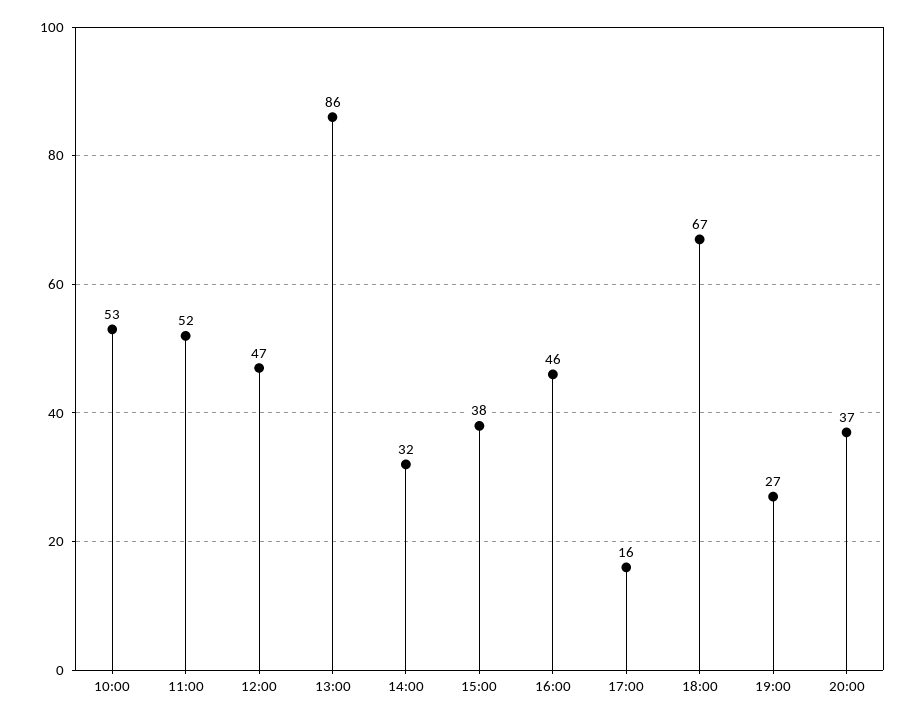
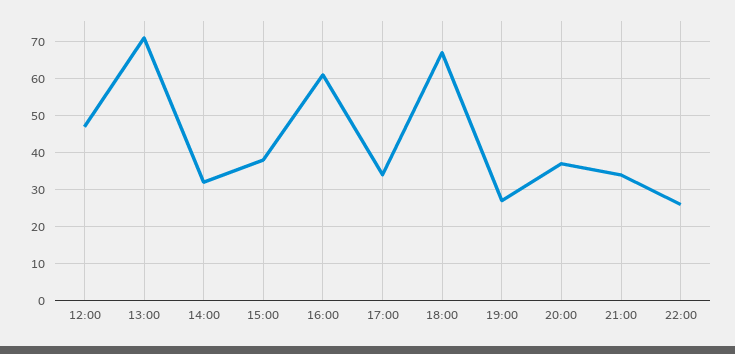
10:00: 53 -> none
11:00: 52 -> none
13:00: 86 -> 70
16:00: 46 -> 60
17:00: 16 -> 35
21:00: none -> 35
22:00: none -> 25

